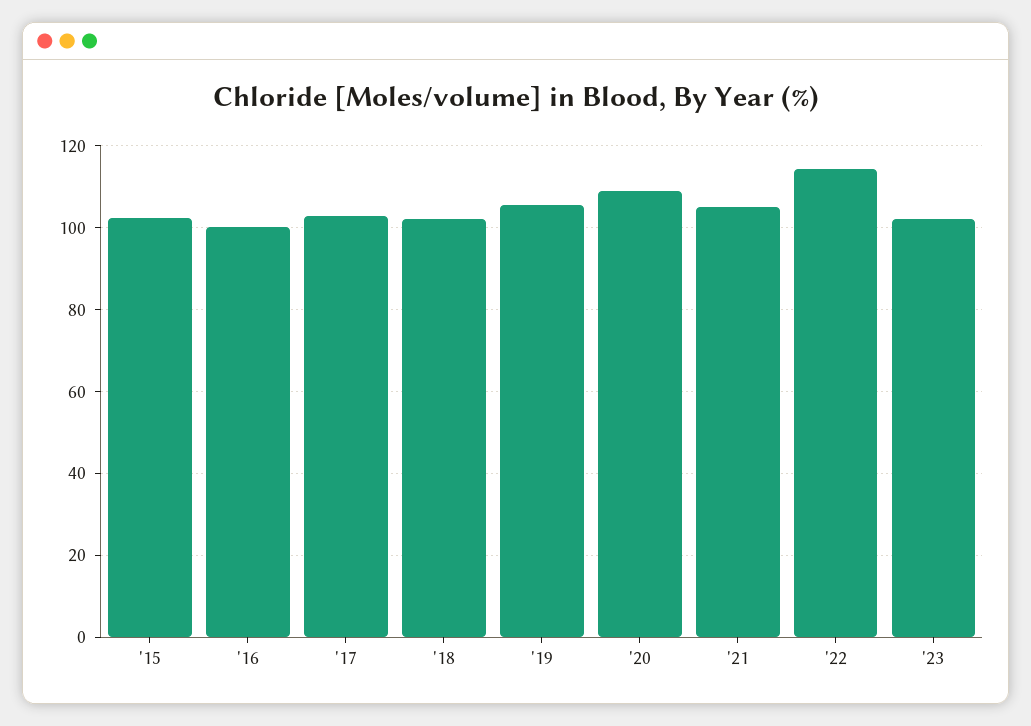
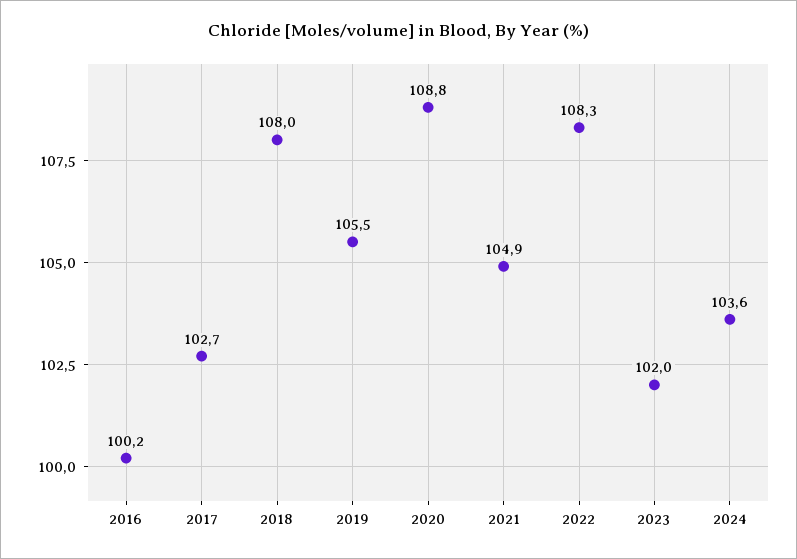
'15: 102 -> none
'18: 102 -> 108
'22: 114 -> 108.3
2024: none -> 103.6

